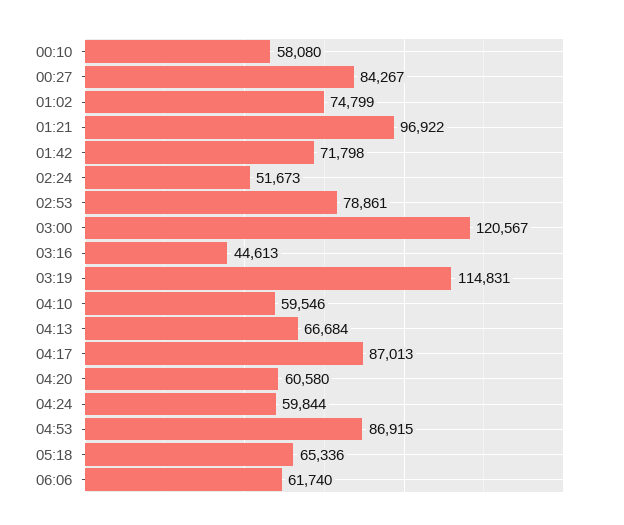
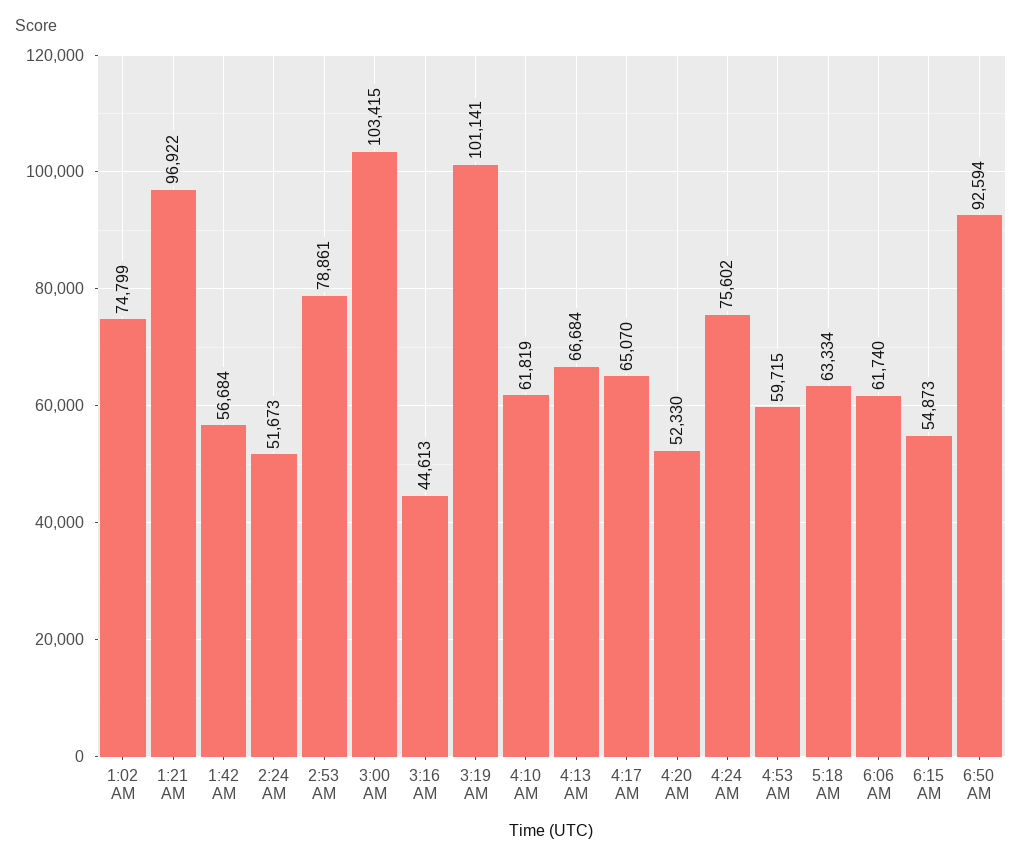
00:10: 58080 -> none
00:27: 84267 -> none
01:42: 71798 -> 56684
03:00: 120567 -> 103415
03:19: 114831 -> 101141
04:10: 59546 -> 61819
04:17: 87013 -> 65070
04:20: 60580 -> 52330
04:24: 59844 -> 75602
04:53: 86915 -> 59715
05:18: 65336 -> 63334
6:15 AM: none -> 54873
6:50 AM: none -> 92594

